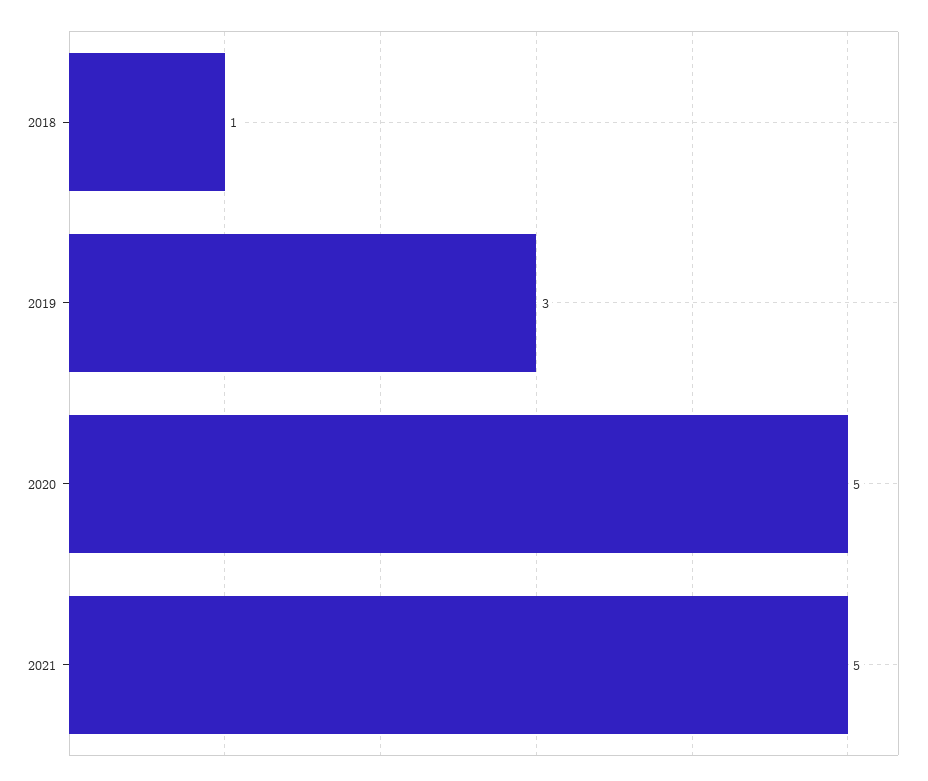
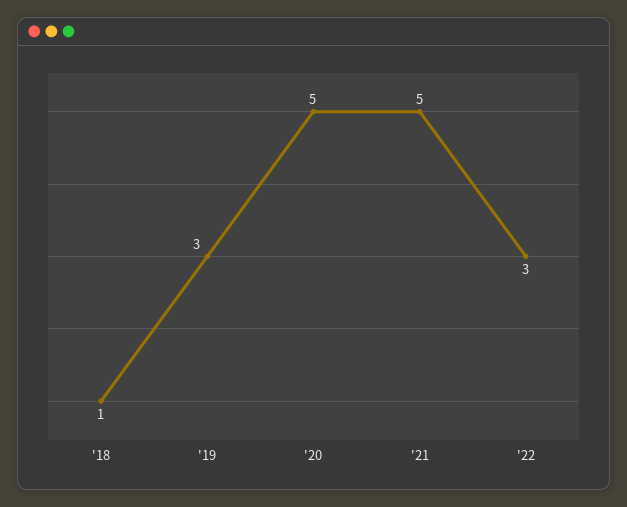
'22: none -> 3

